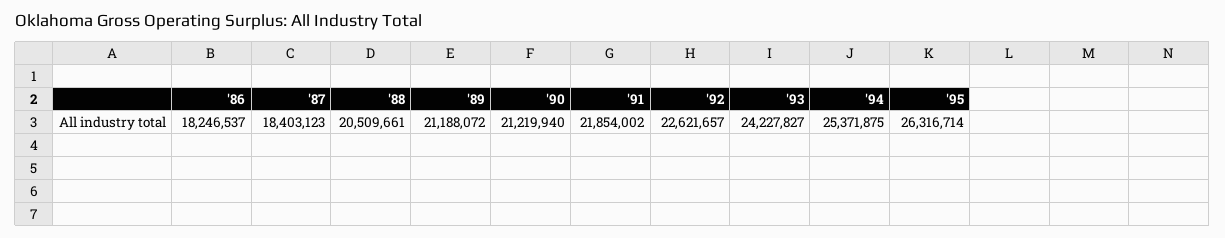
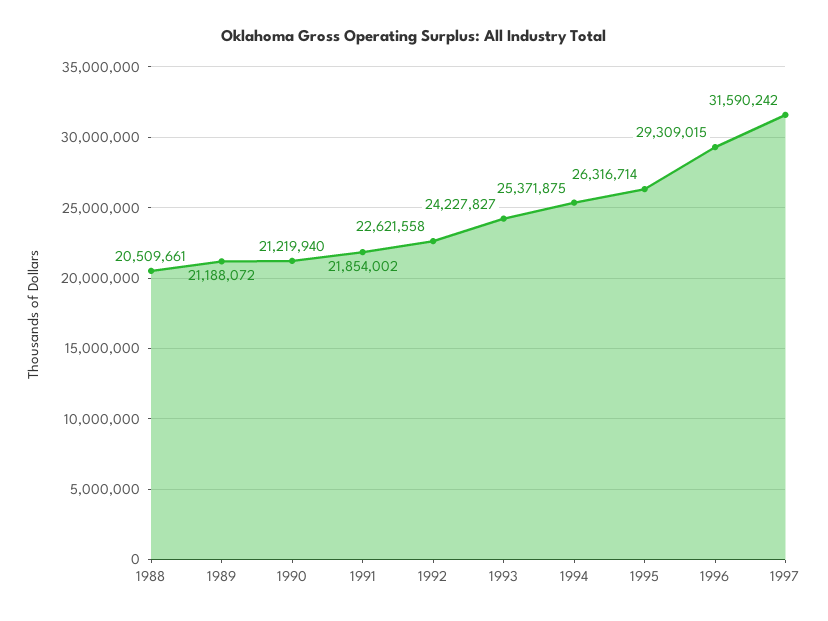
'86: 18246537 -> none
'87: 18403123 -> none
'92: 22621657 -> 22621558
1996: none -> 29309015
1997: none -> 31590242

